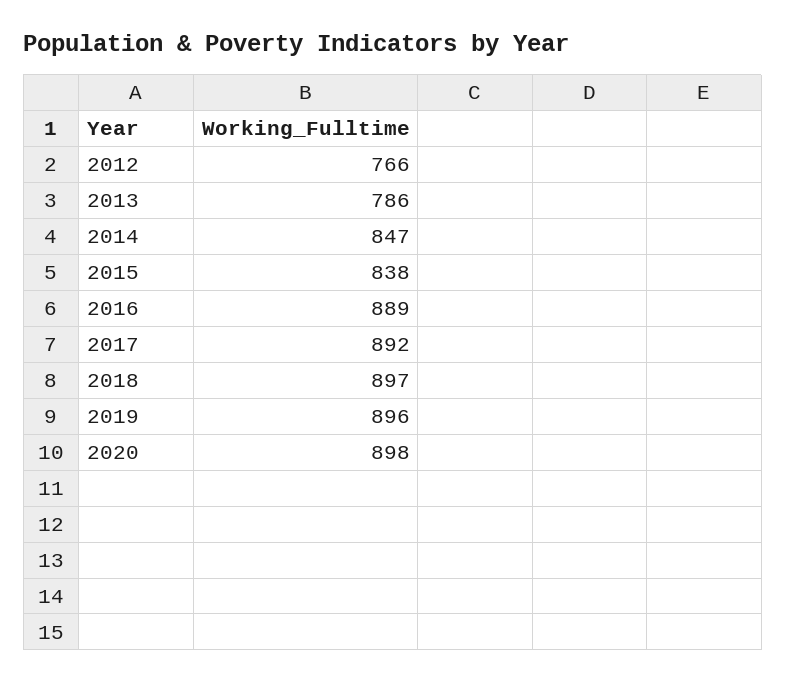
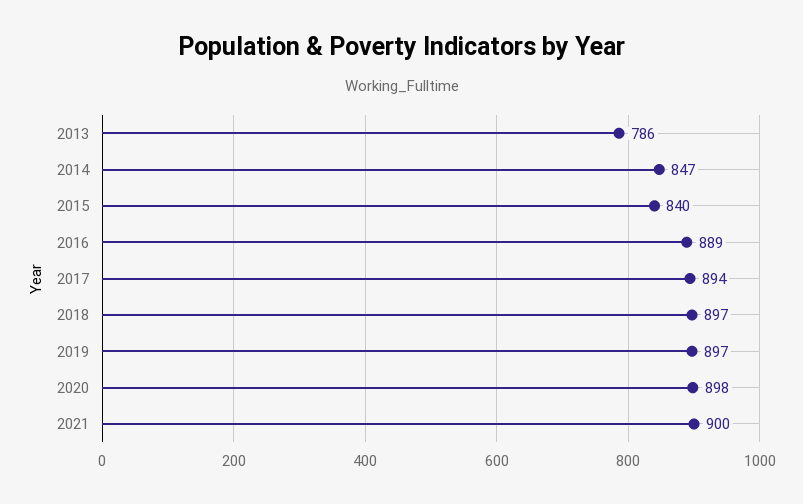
2012: 766 -> none
2015: 838 -> 840
2017: 892 -> 894
2019: 896 -> 897
2021: none -> 900

